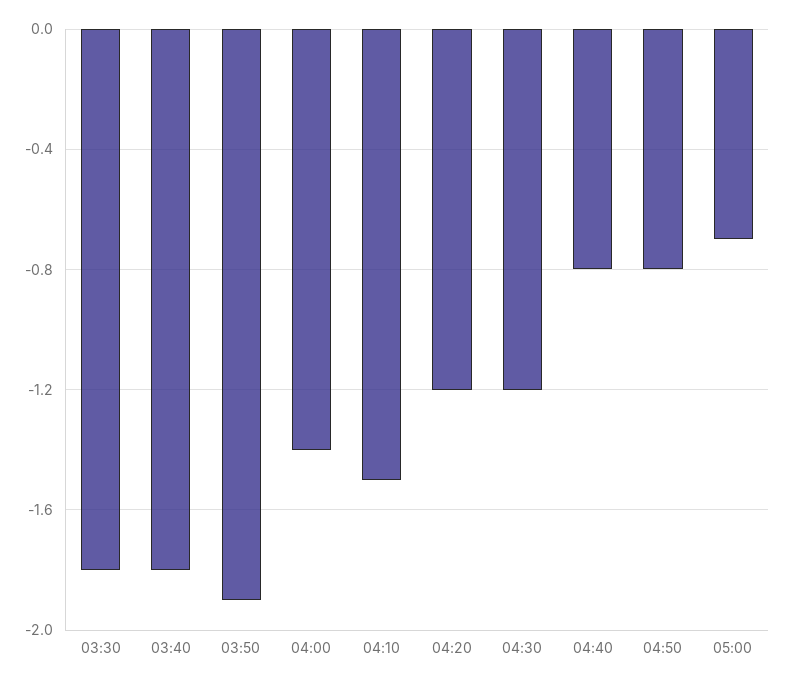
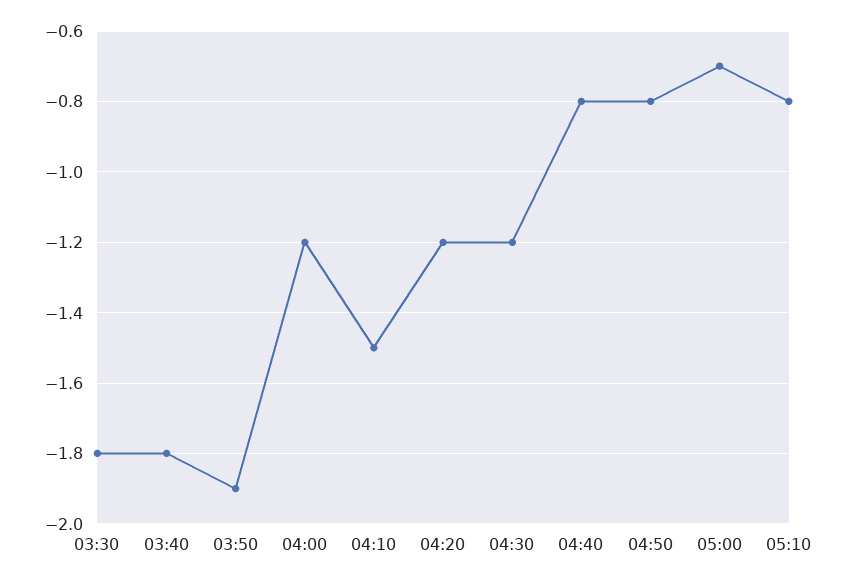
04:00: -1.4 -> -1.2
05:10: none -> -0.8

